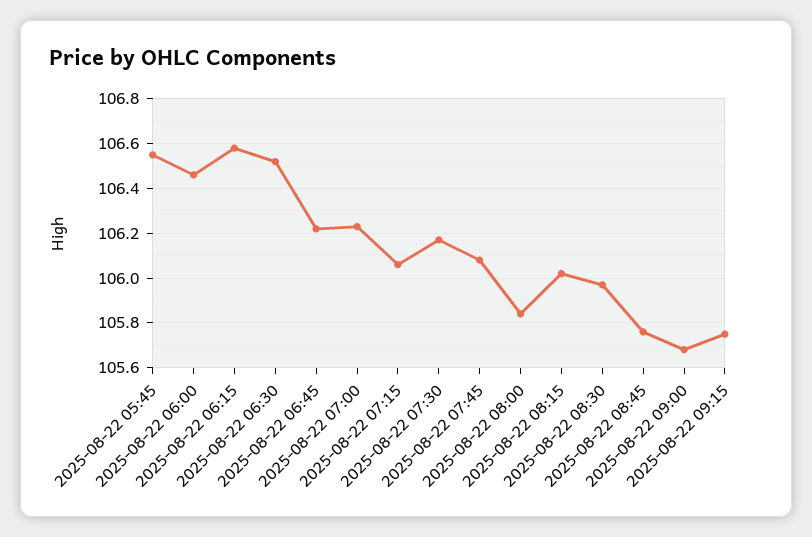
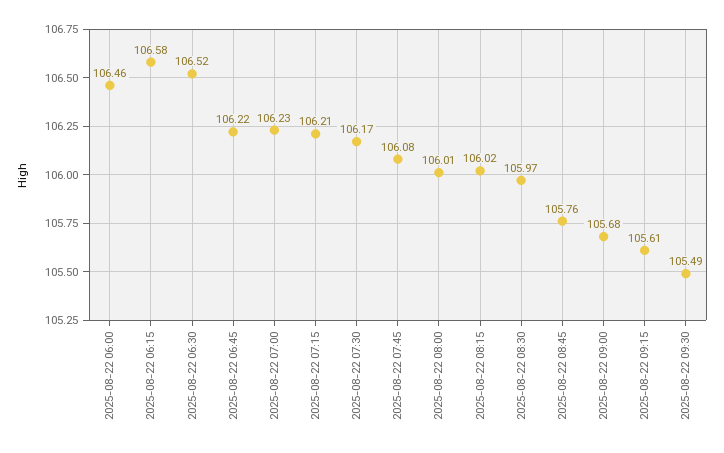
2025-08-22 05:45: 106.55 -> none
2025-08-22 07:15: 106.05 -> 106.21
2025-08-22 08:00: 105.85 -> 106.01
2025-08-22 09:15: 105.75 -> 105.61
2025-08-22 09:30: none -> 105.49

